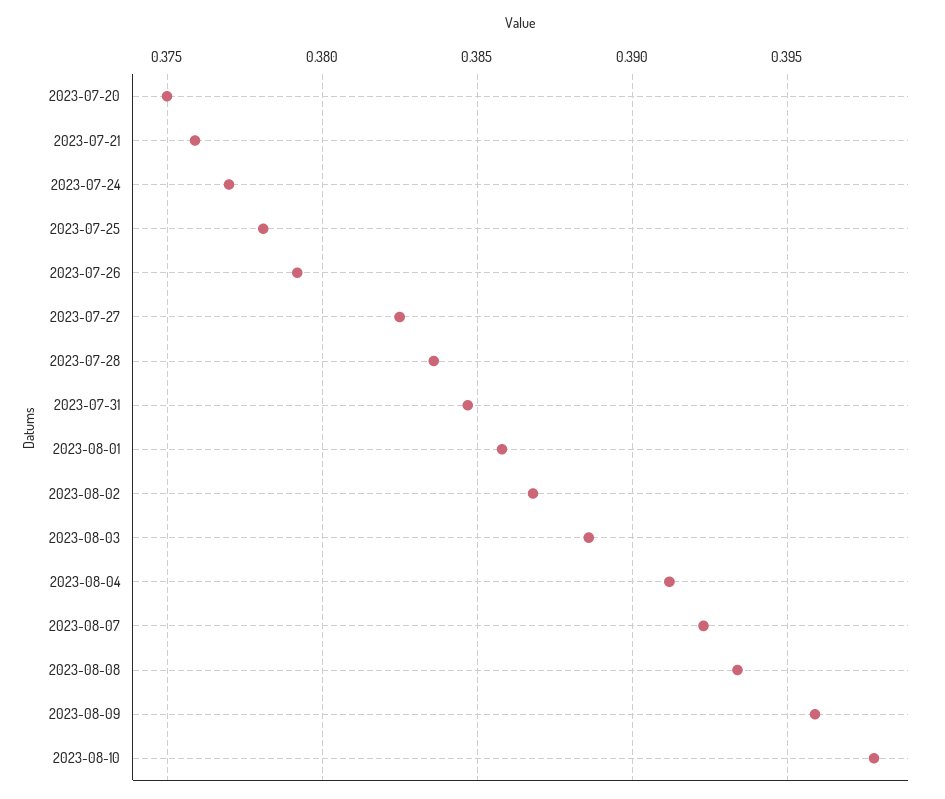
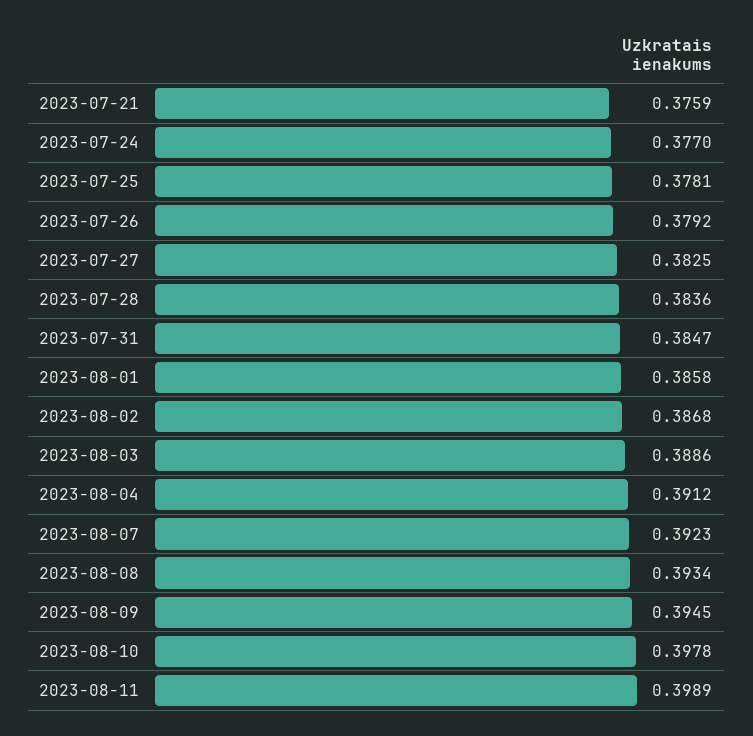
2023-07-20: 0.375 -> none
2023-08-09: 0.396 -> 0.3945
2023-08-11: none -> 0.3989

